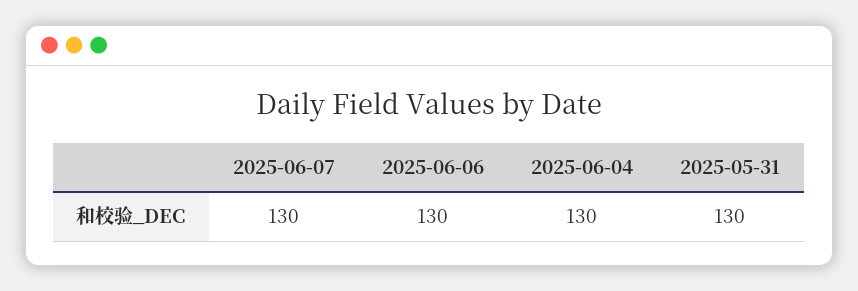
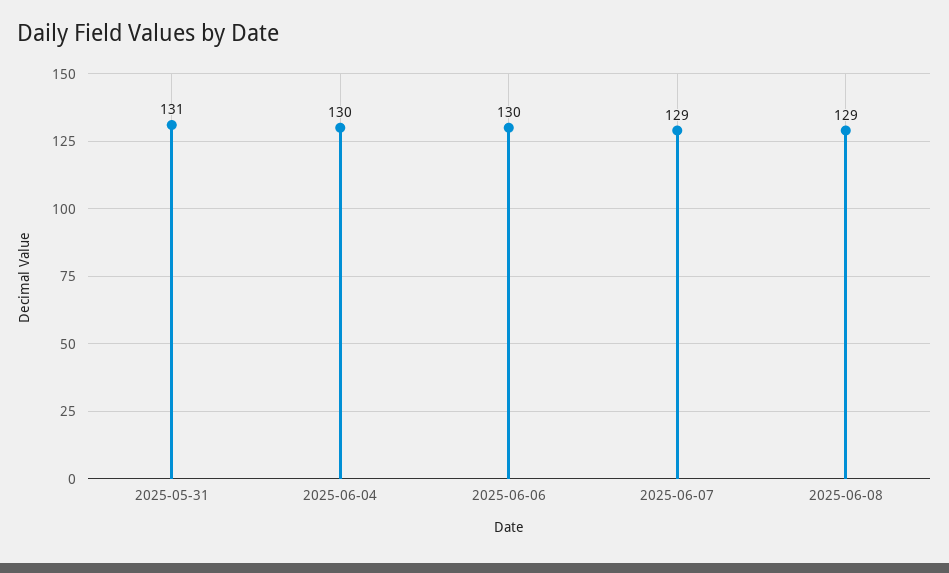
2025-06-07: 130 -> 129
2025-05-31: 130 -> 131
2025-06-08: none -> 129

